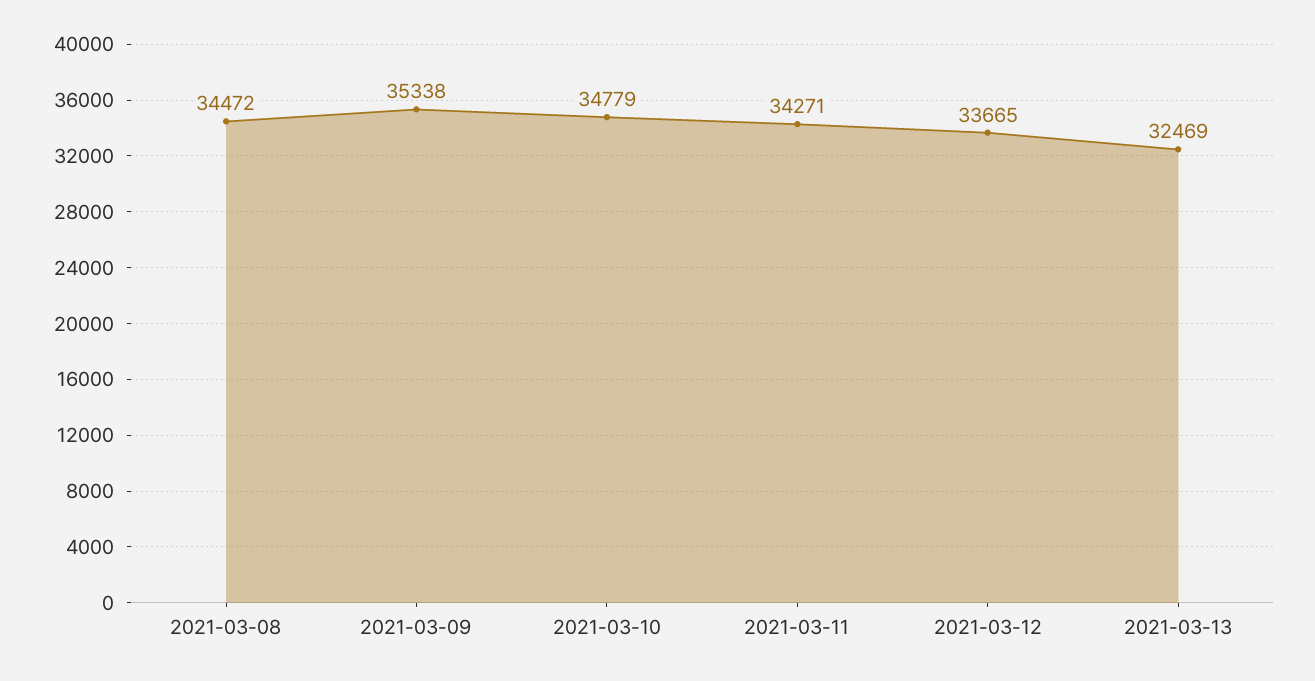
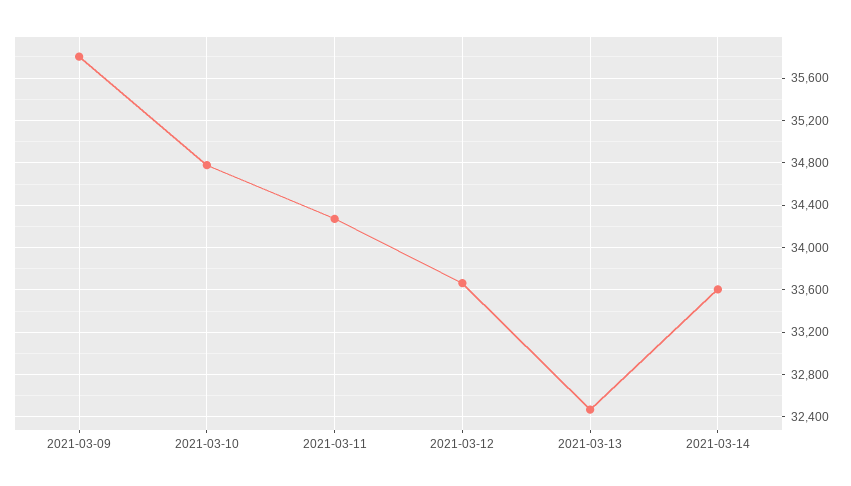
2021-03-08: 34472 -> none
2021-03-09: 35338 -> 35800
2021-03-14: none -> 33600

